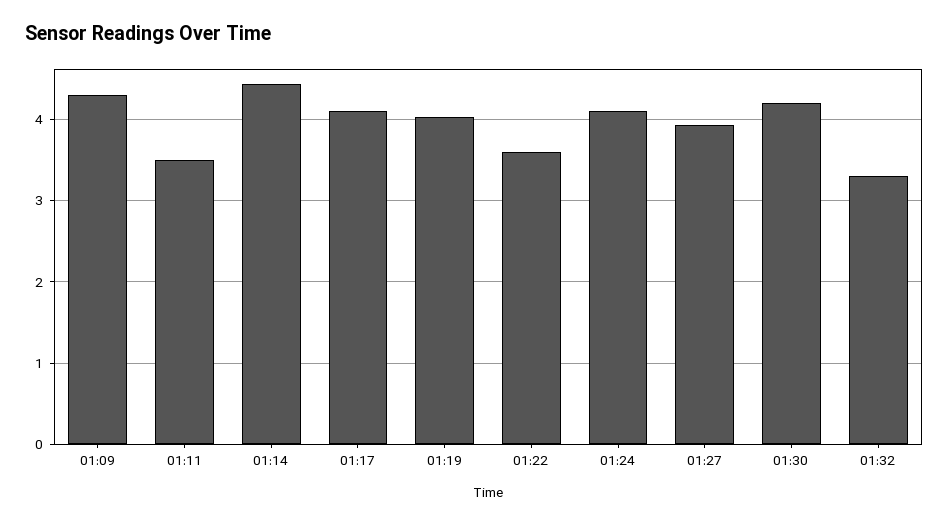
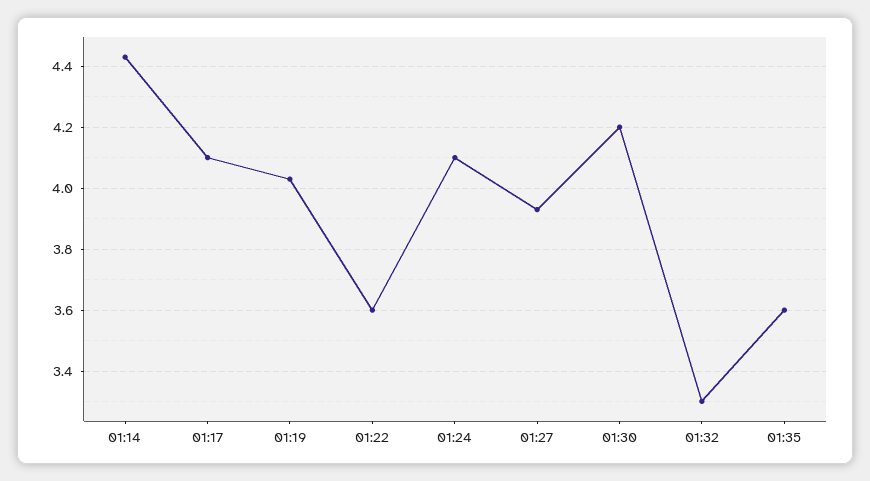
01:09: 4.3 -> none
01:11: 3.5 -> none
01:35: none -> 3.6

